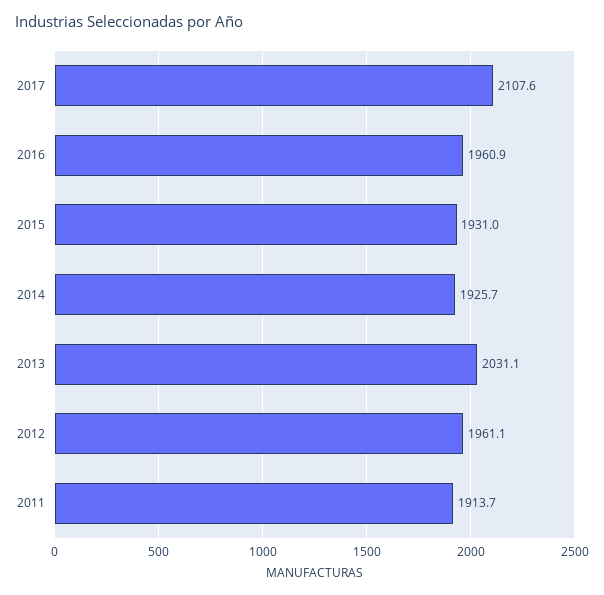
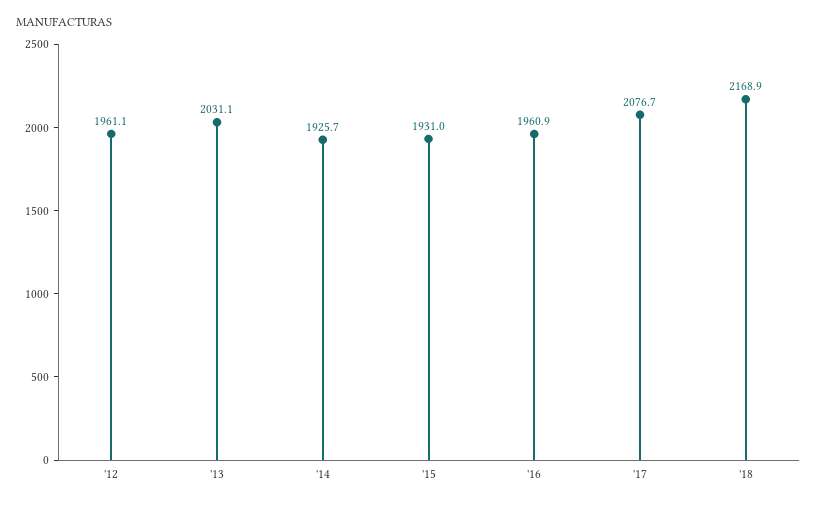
2017: 2107.6 -> 2076.7
2011: 1913.7 -> none
'18: none -> 2168.9

